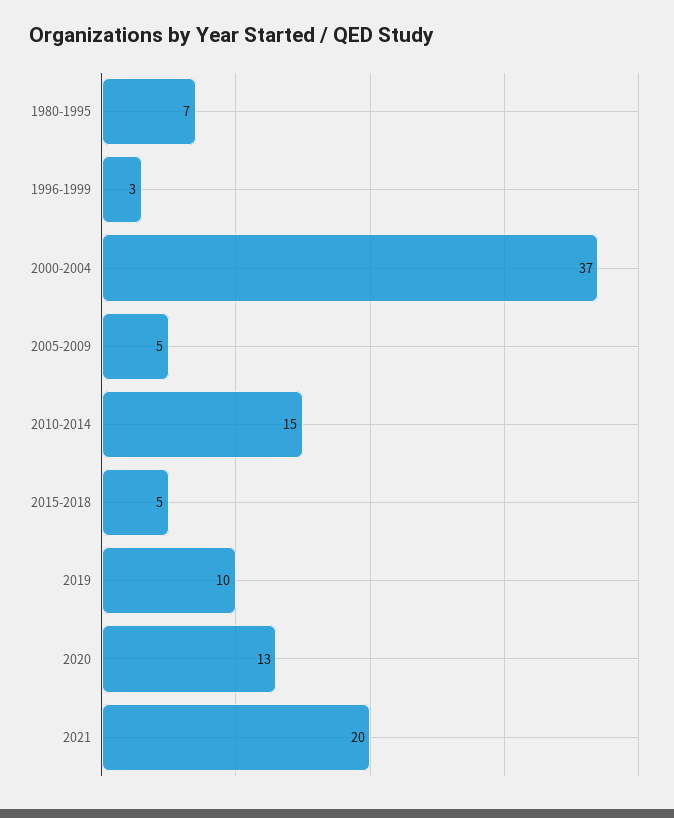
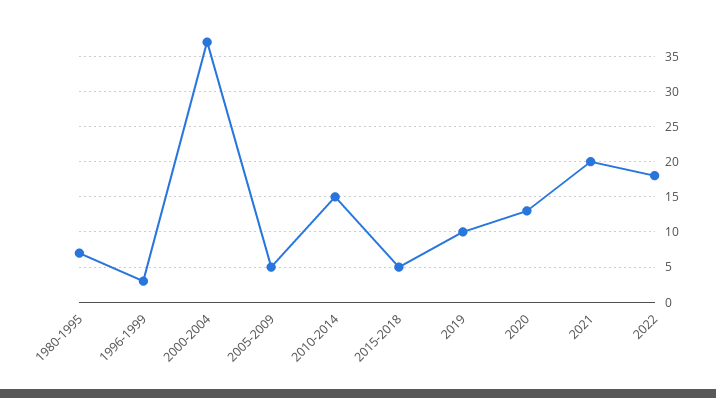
2022: none -> 18

